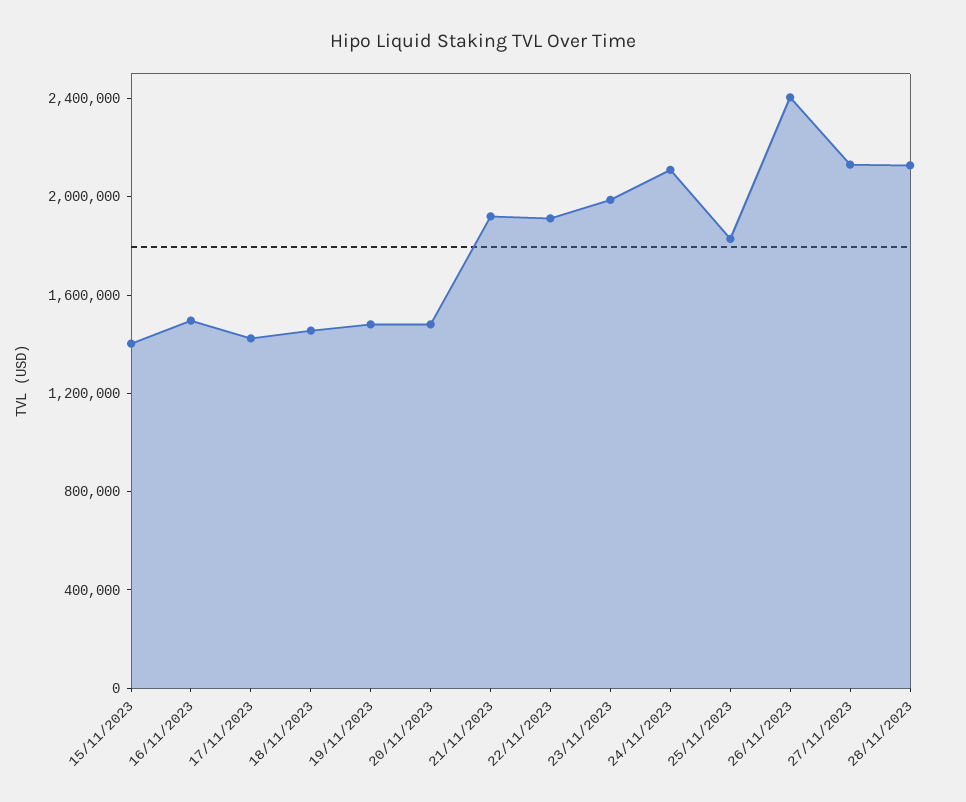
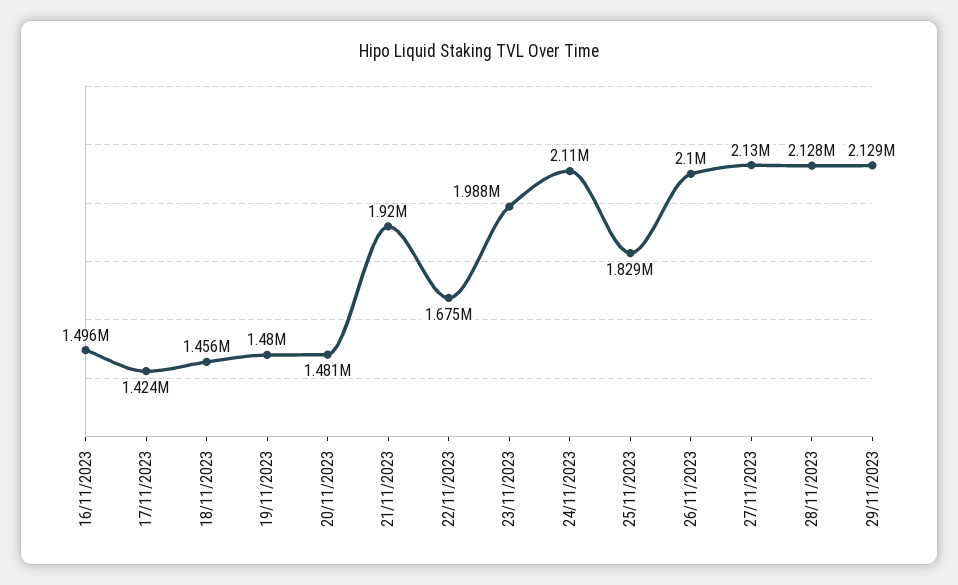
15/11/2023: 1400000 -> none
22/11/2023: 1900000 -> 1675000
26/11/2023: 2400000 -> 2100000
29/11/2023: none -> 2129000

